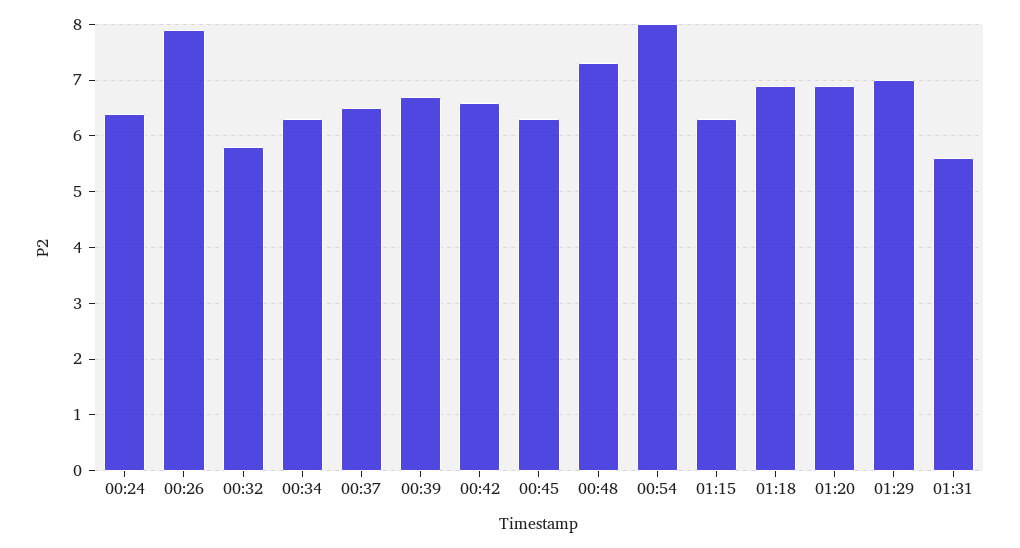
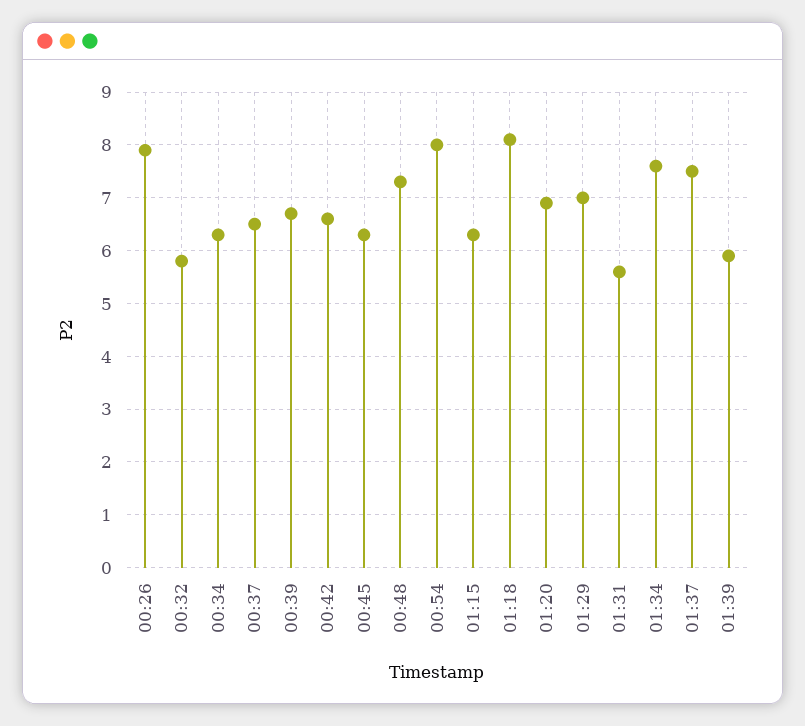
00:24: 6.5 -> none
01:18: 7 -> 8
01:34: none -> 7.5
01:37: none -> 7.5
01:39: none -> 6

